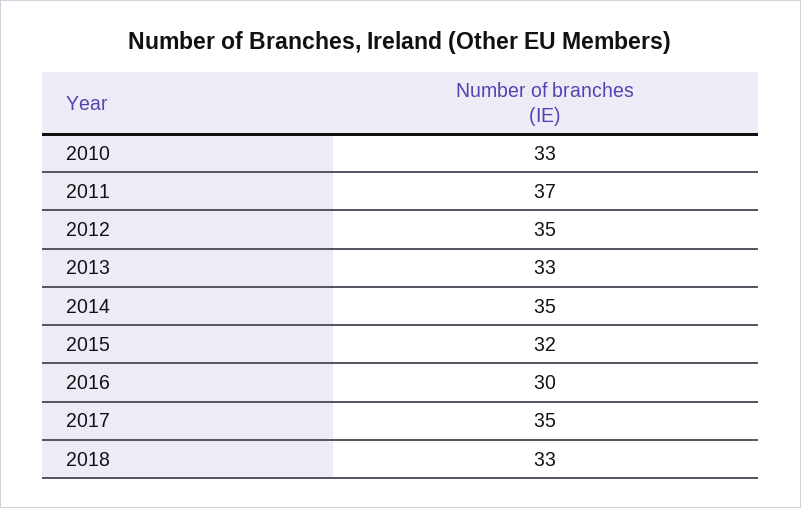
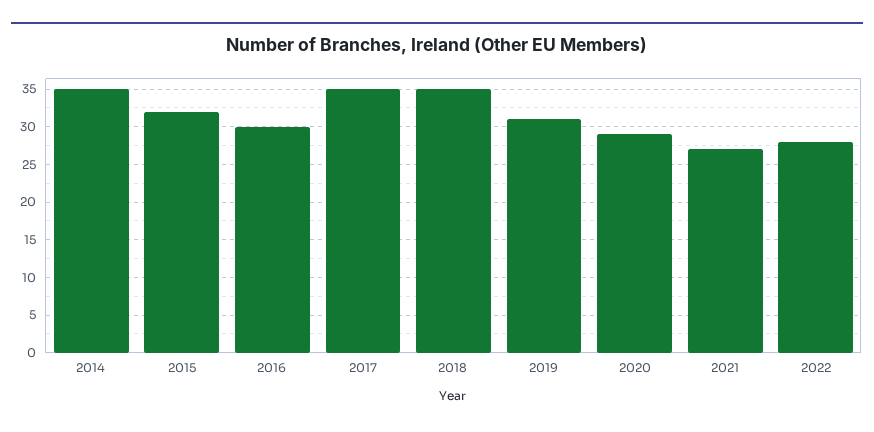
2010: 33 -> none
2011: 37 -> none
2012: 35 -> none
2013: 33 -> none
2018: 33 -> 35
2019: none -> 31
2020: none -> 29
2021: none -> 27
2022: none -> 28

